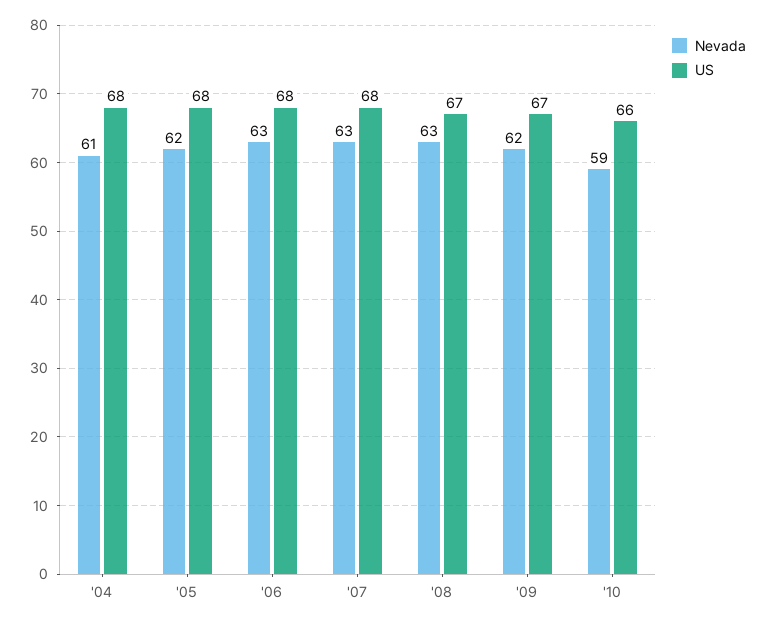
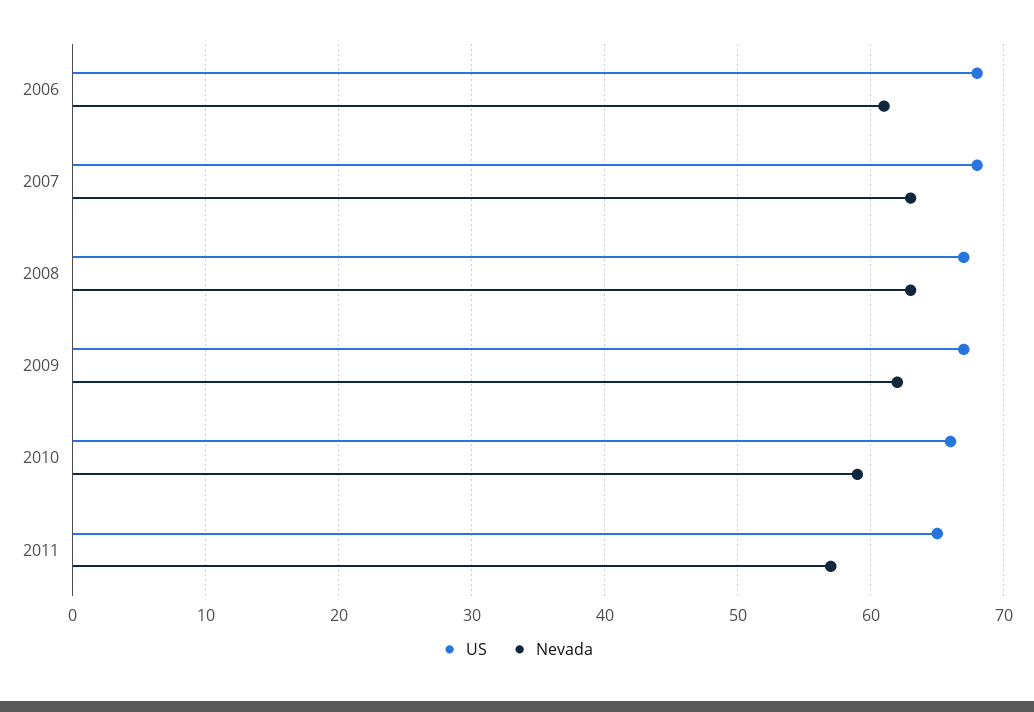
Nevada, '04: 61 -> none
US, '04: 68 -> none
Nevada, '05: 62 -> none
US, '05: 68 -> none
Nevada, '06: 63 -> 61
US, 2011: none -> 65
Nevada, 2011: none -> 57

